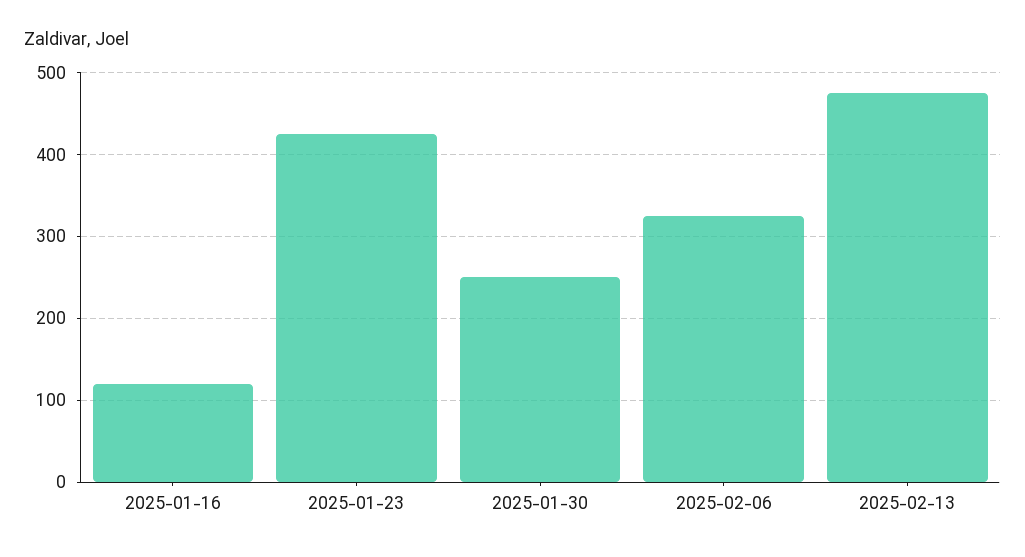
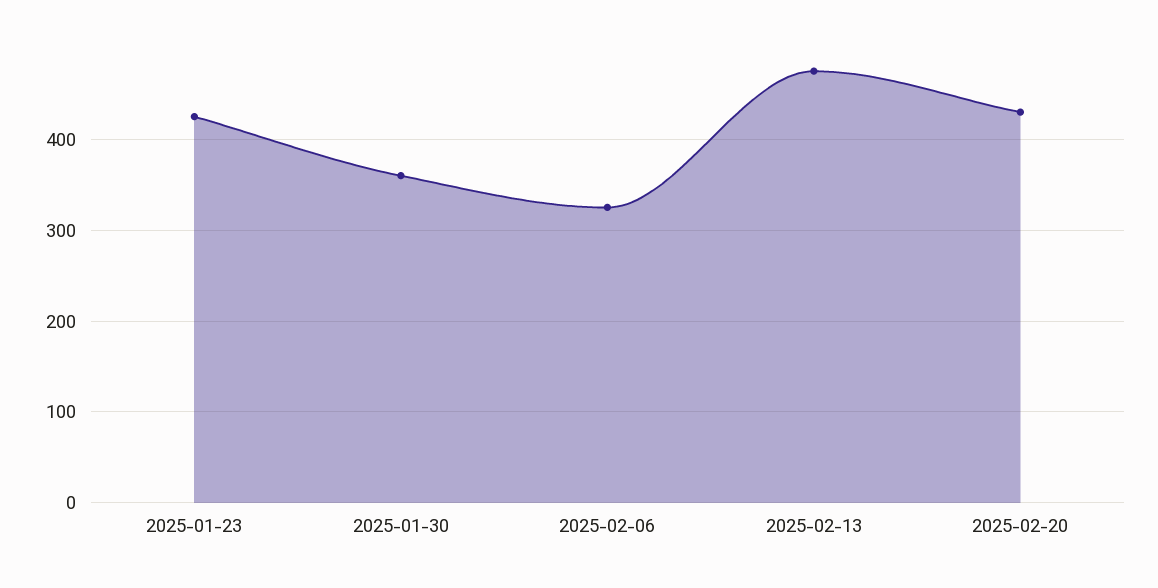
2025-01-16: 120 -> none
2025-01-30: 250 -> 360
2025-02-20: none -> 430

